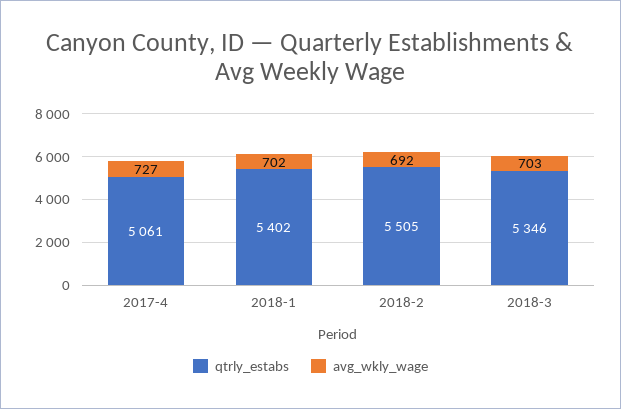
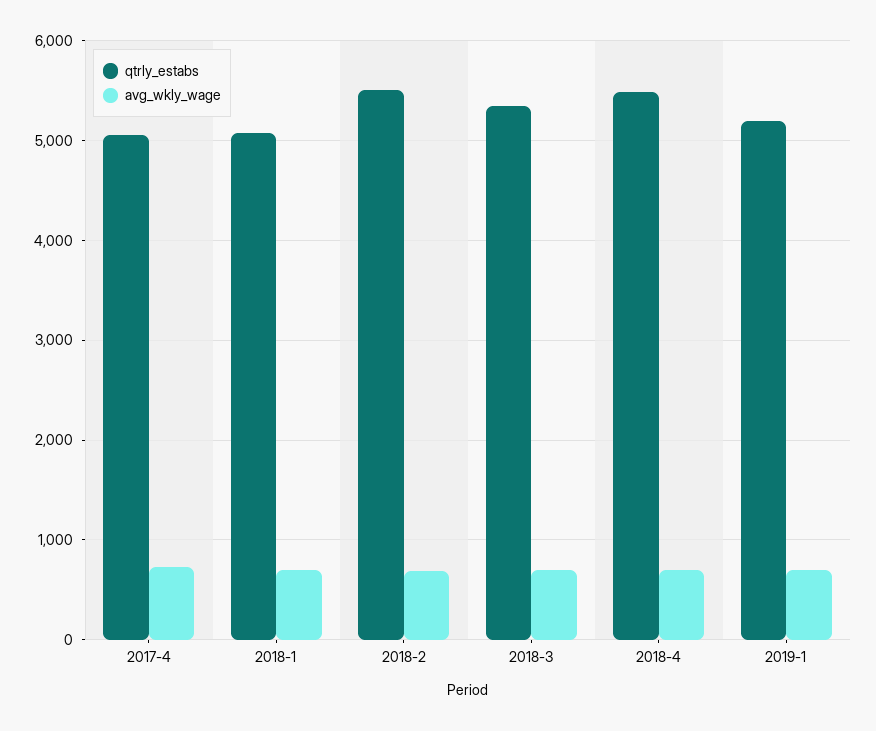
qtrly_estabs, 2018-1: 5402 -> 5100
qtrly_estabs, 2018-4: none -> 5500
avg_wkly_wage, 2018-4: none -> 700
qtrly_estabs, 2019-1: none -> 5200
avg_wkly_wage, 2019-1: none -> 700

